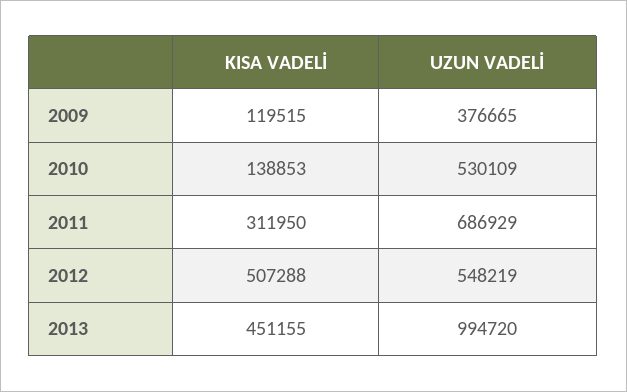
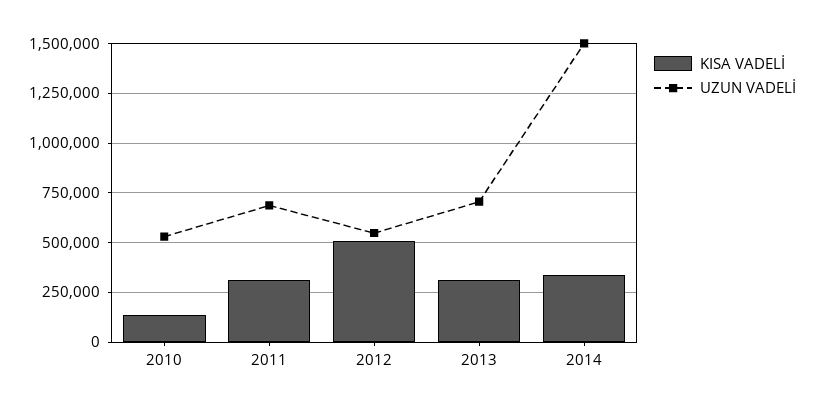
KISA VADELİ, 2009: 119515 -> none
UZUN VADELİ, 2009: 376665 -> none
KISA VADELİ, 2013: 451155 -> 300000
UZUN VADELİ, 2013: 994720 -> 700000
KISA VADELİ, 2014: none -> 350000
UZUN VADELİ, 2014: none -> 1500000

